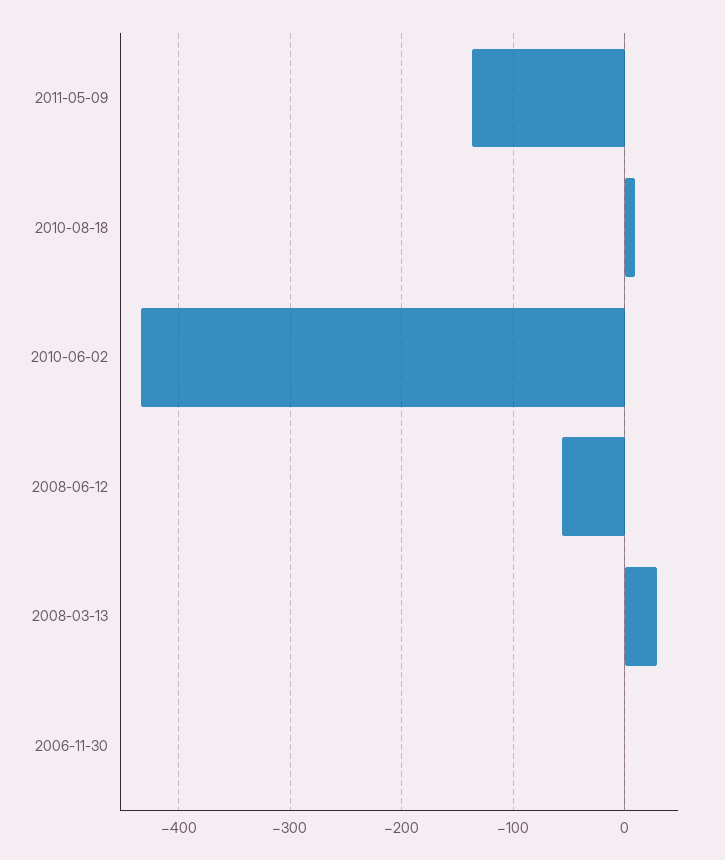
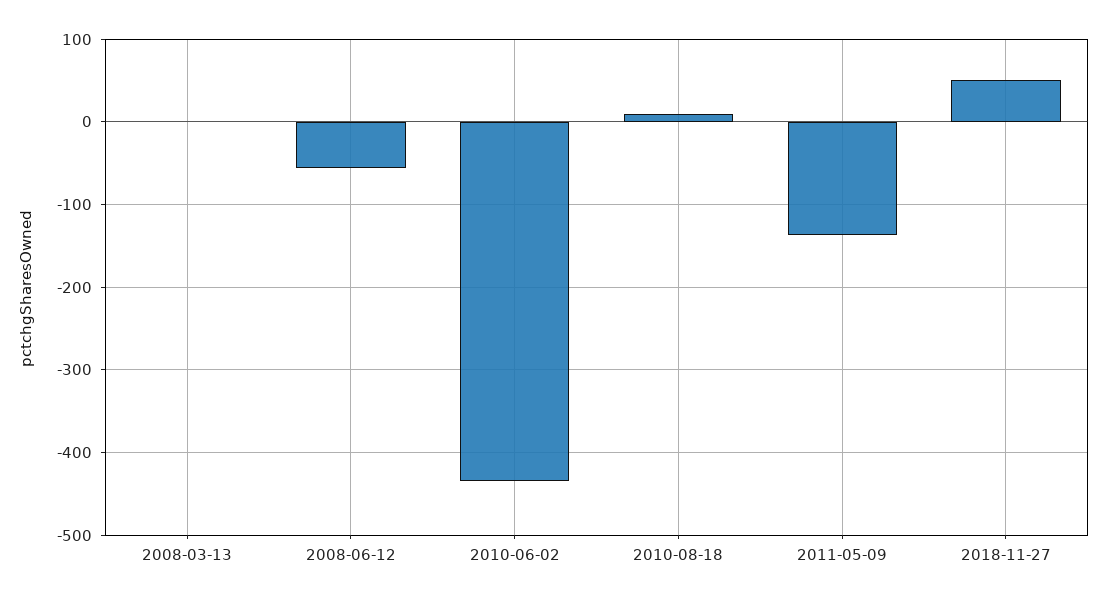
2008-03-13: 30 -> 0
2006-11-30: 0 -> none
2018-11-27: none -> 50

